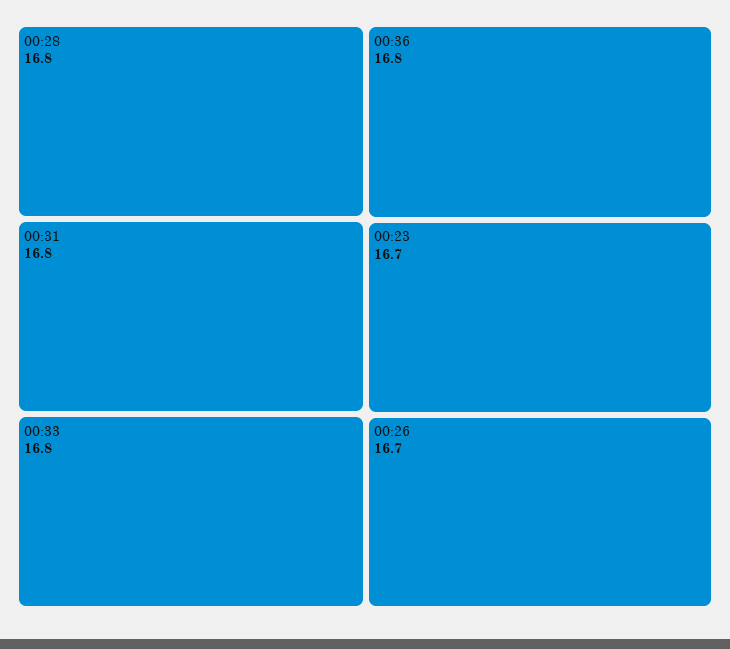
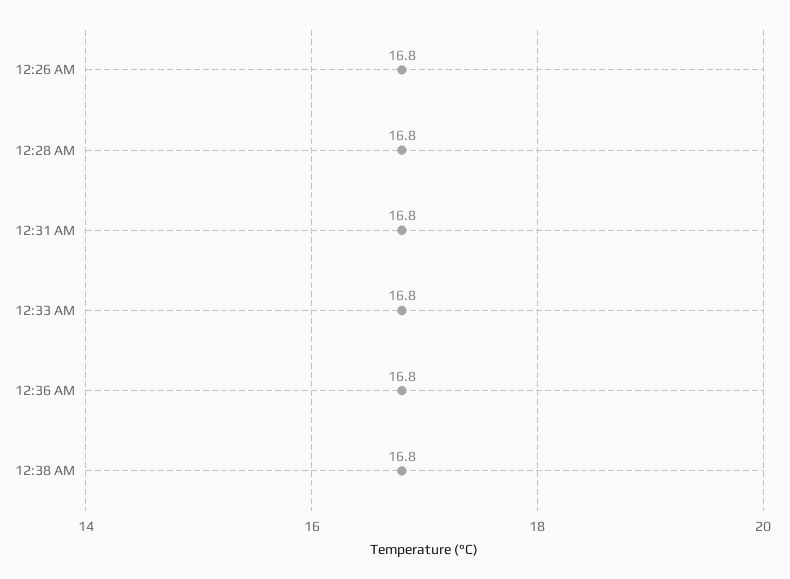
00:23: 16.7 -> none
00:26: 16.7 -> 16.8
12:38 AM: none -> 16.8

